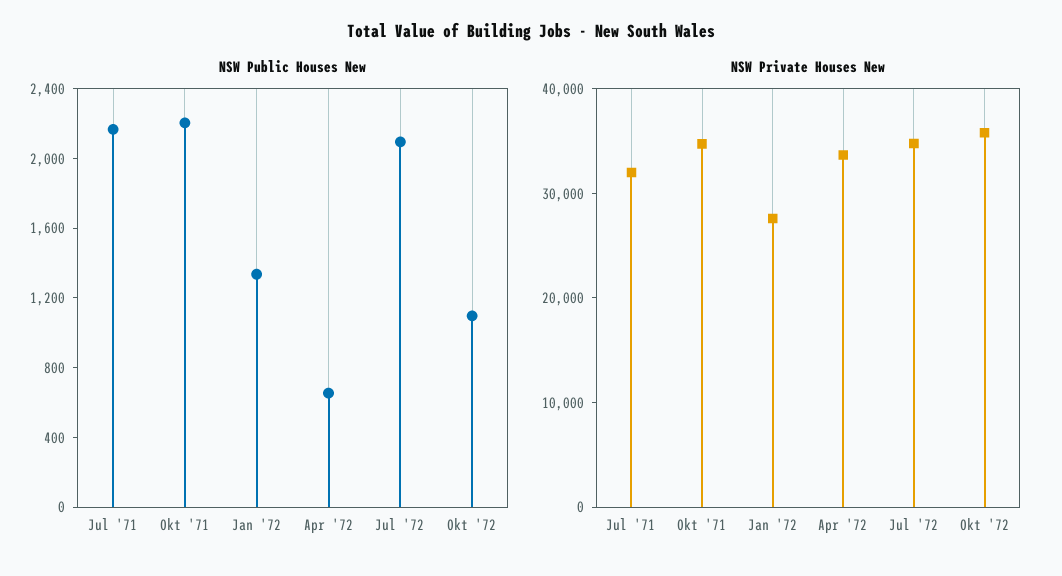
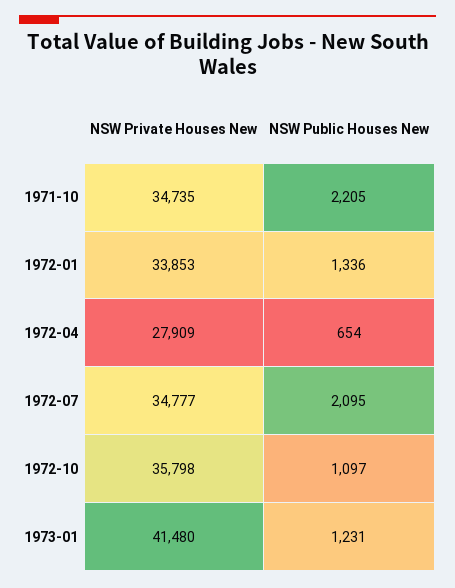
NSW Public Houses New, Jul '71: 2200 -> none
NSW Private Houses New, Jul '71: 32000 -> none
NSW Private Houses New, Jan '72: 28000 -> 33853
NSW Private Houses New, Apr '72: 34000 -> 27909
NSW Private Houses New, 1973-01: none -> 41480
NSW Public Houses New, 1973-01: none -> 1231

